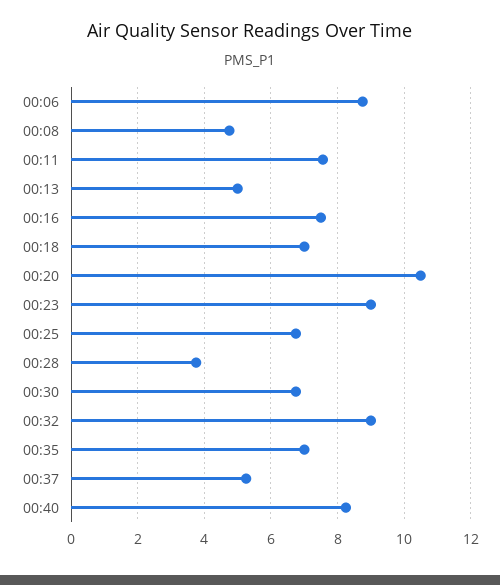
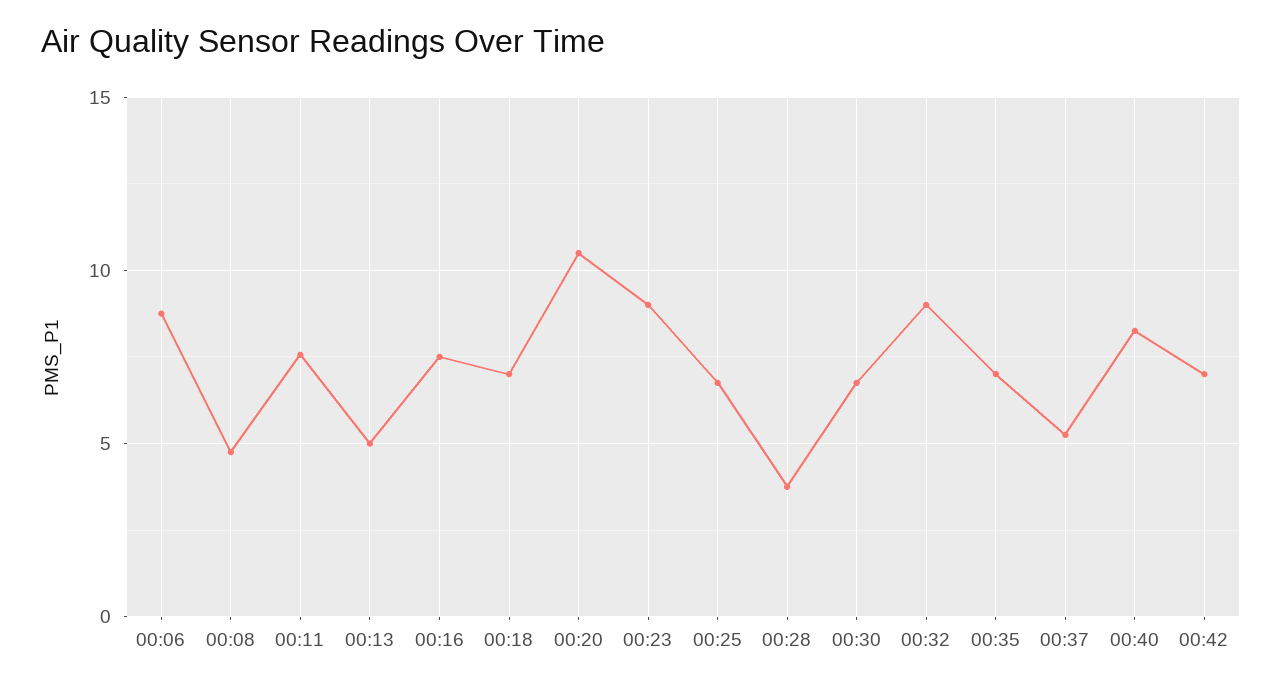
00:42: none -> 7

